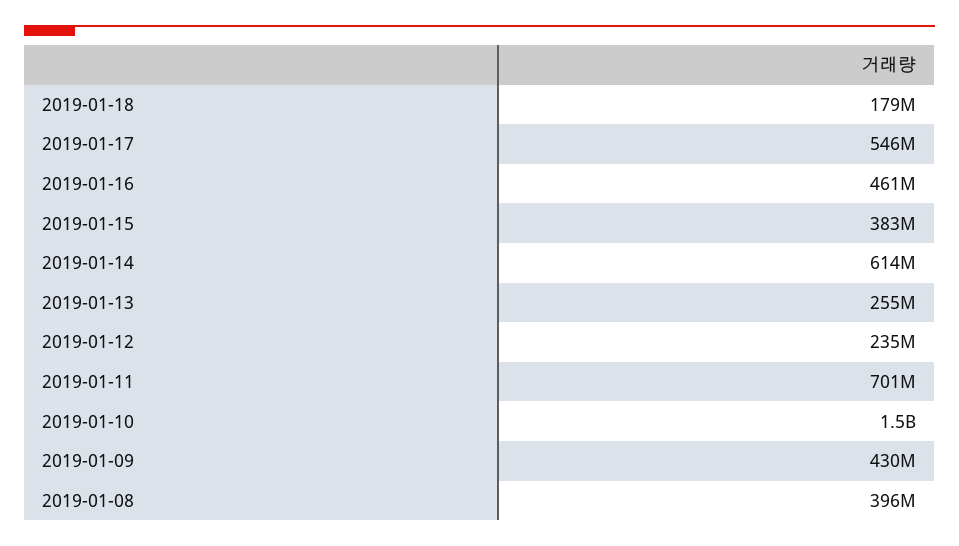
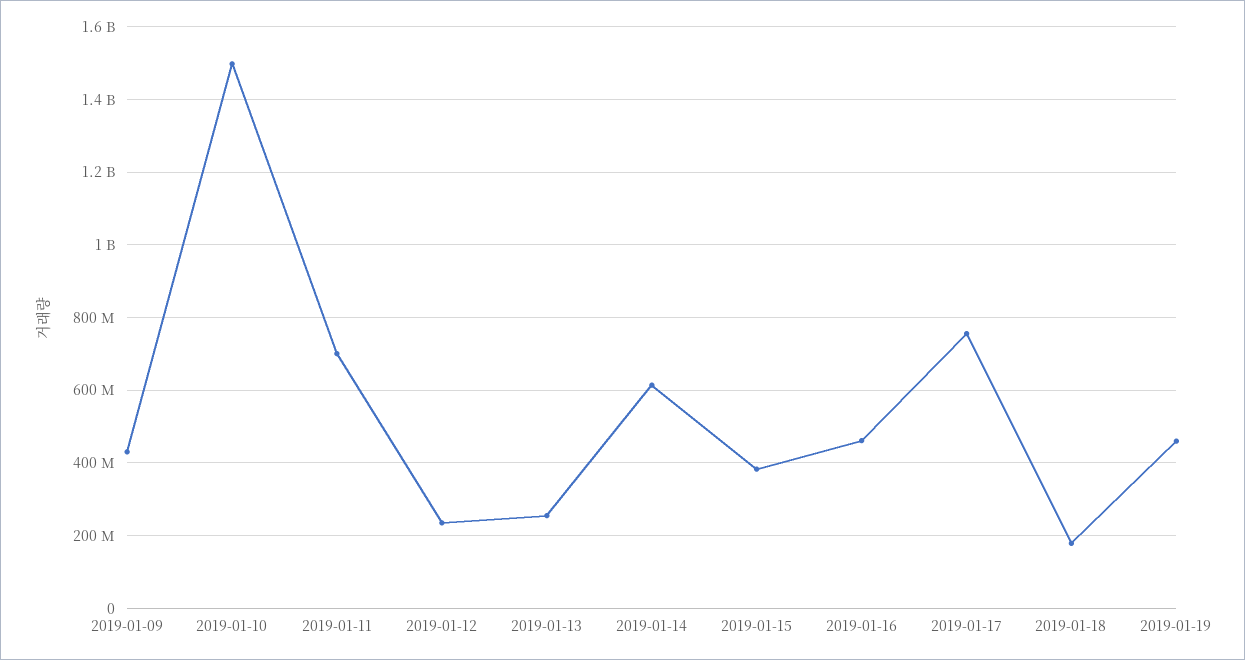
2019-01-17: 546000000 -> 760000000
2019-01-08: 396000000 -> none
2019-01-19: none -> 460000000

